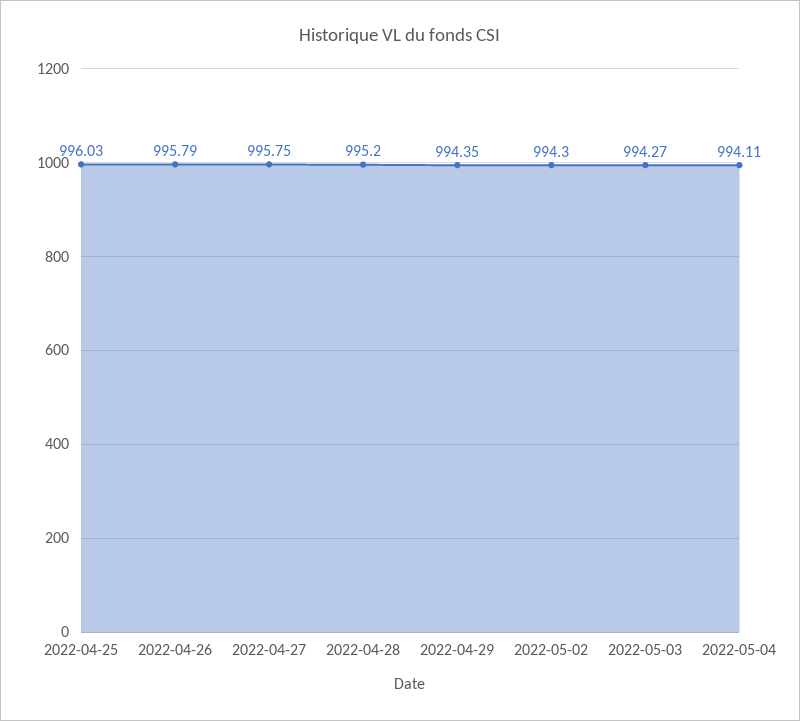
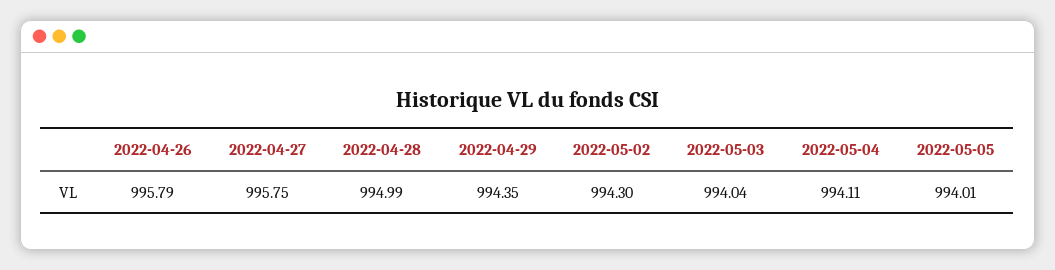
2022-04-25: 996.03 -> none
2022-04-28: 995.2 -> 994.99
2022-05-03: 994.27 -> 994.04
2022-05-05: none -> 994.01

